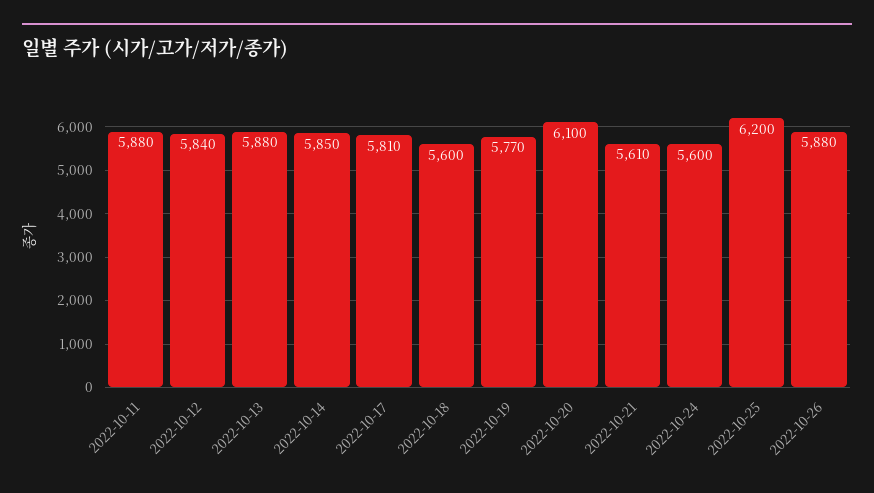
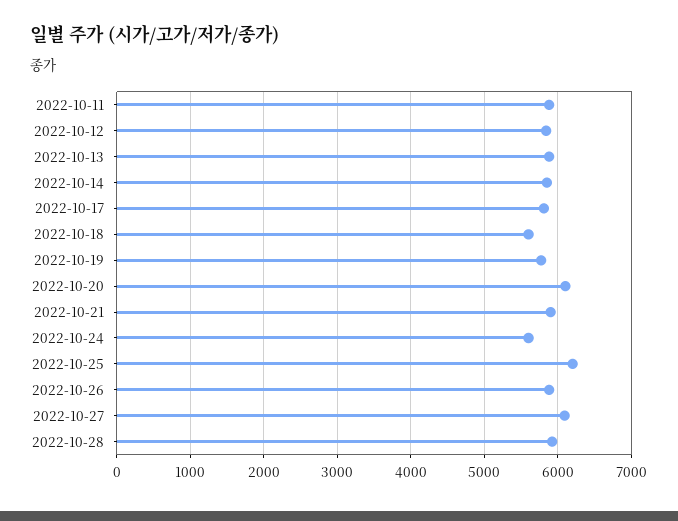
2022-10-21: 5610 -> 5900
2022-10-27: none -> 6100
2022-10-28: none -> 5900

